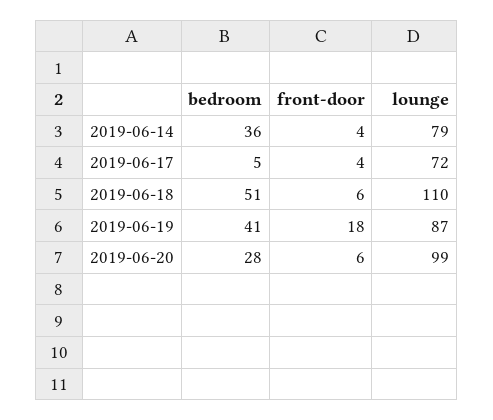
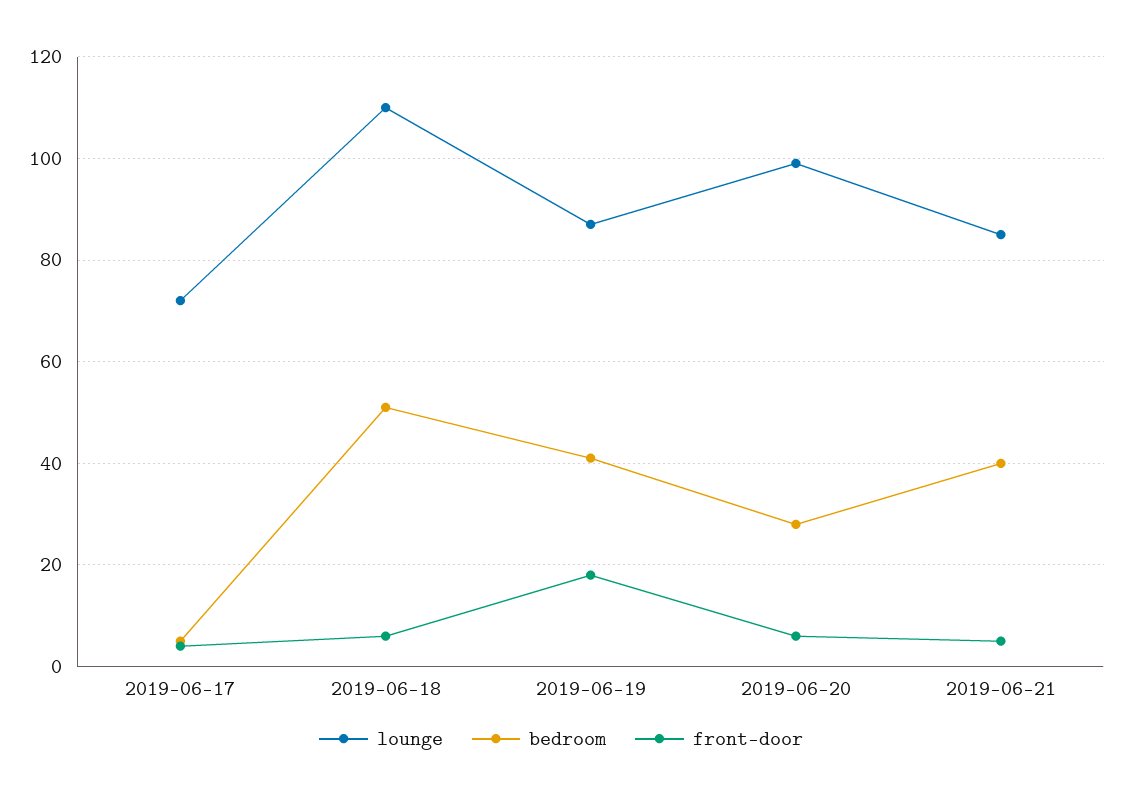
bedroom, 2019-06-14: 36 -> none
front-door, 2019-06-14: 4 -> none
lounge, 2019-06-14: 79 -> none
lounge, 2019-06-21: none -> 85
bedroom, 2019-06-21: none -> 40
front-door, 2019-06-21: none -> 5

